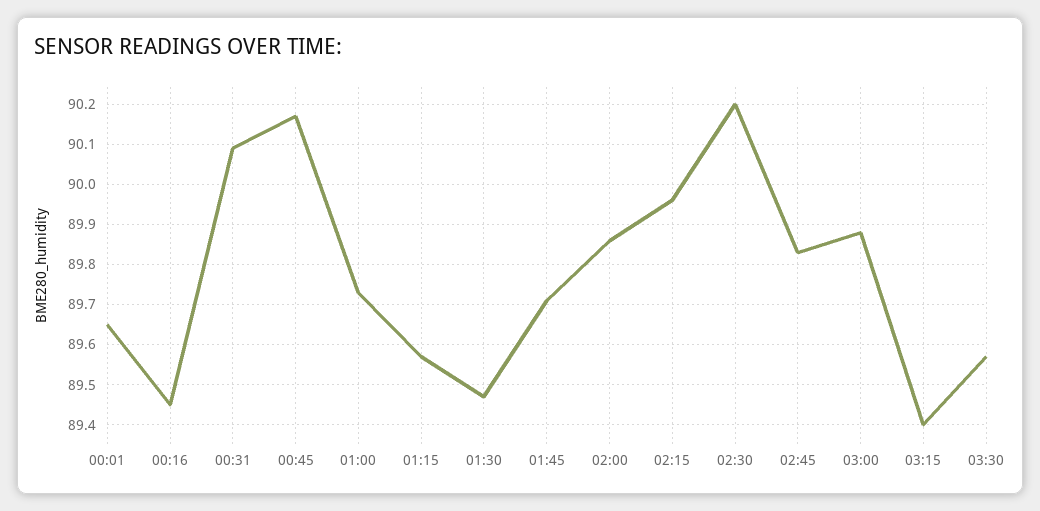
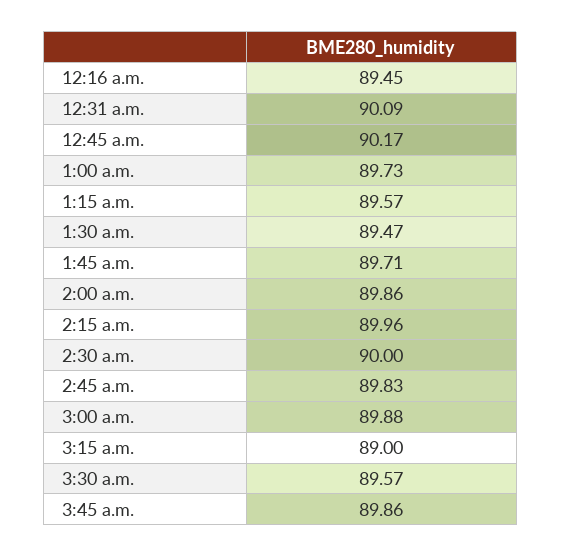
00:01: 89.65 -> none
02:30: 90.2 -> 90
03:15: 89.4 -> 89
3:45 a.m.: none -> 89.86

